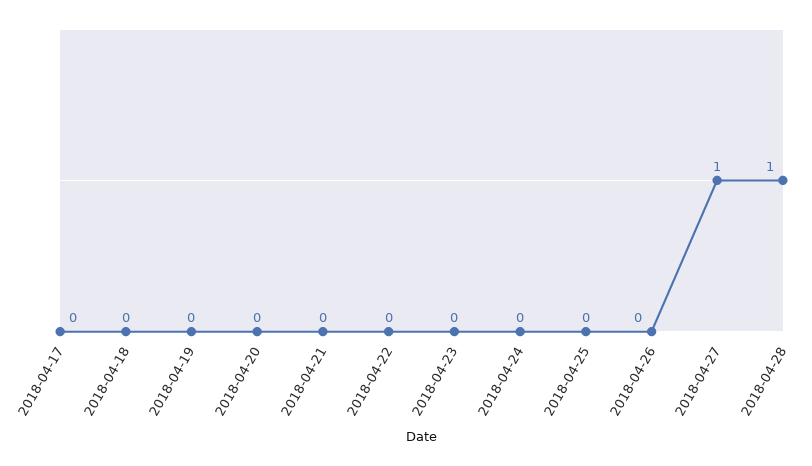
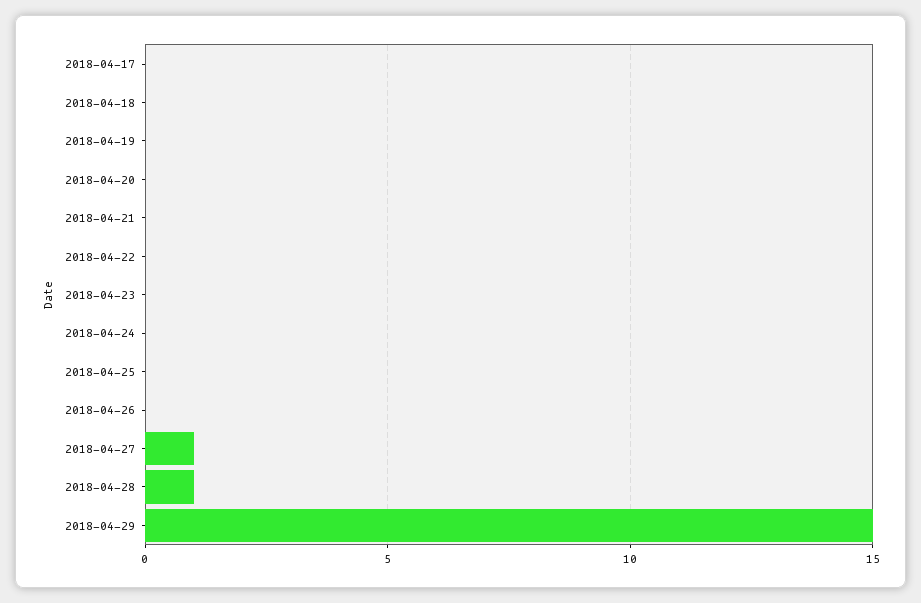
2018-04-29: none -> 15

